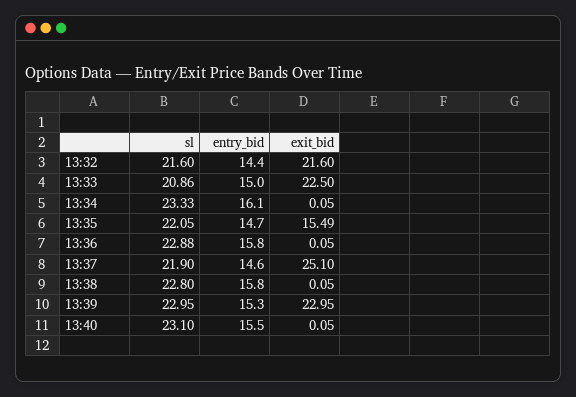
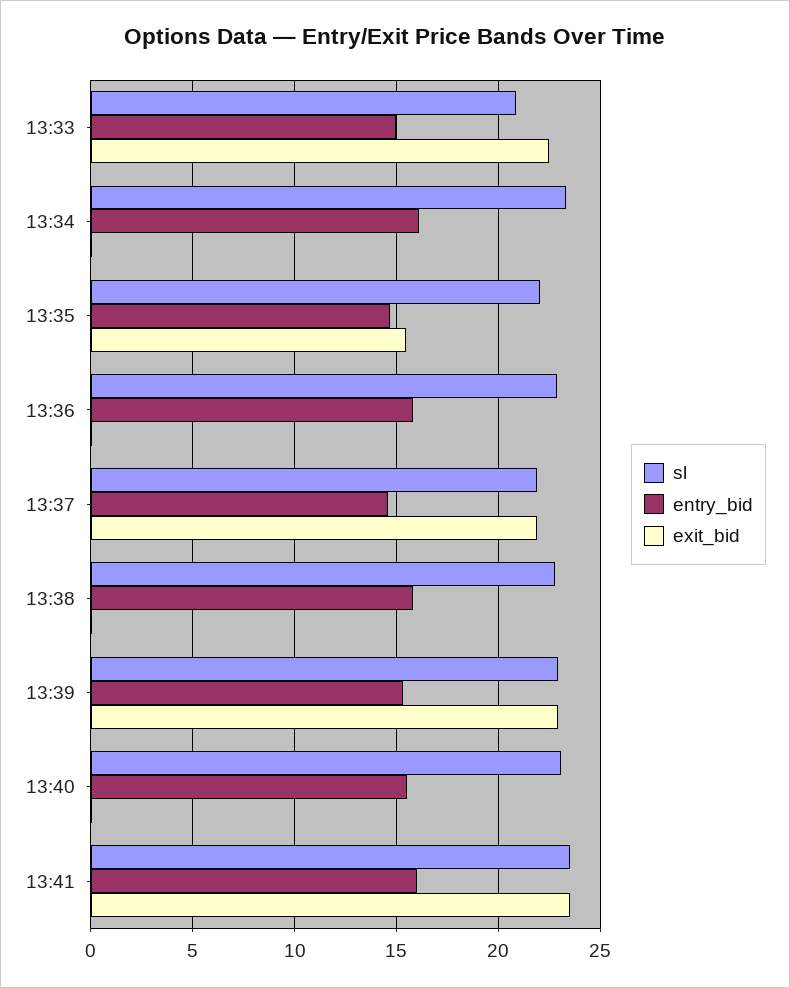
sl, 13:32: 21.6 -> none
entry_bid, 13:32: 14.4 -> none
exit_bid, 13:32: 21.6 -> none
exit_bid, 13:37: 25.1 -> 22
sl, 13:41: none -> 23.5
entry_bid, 13:41: none -> 16
exit_bid, 13:41: none -> 23.5

